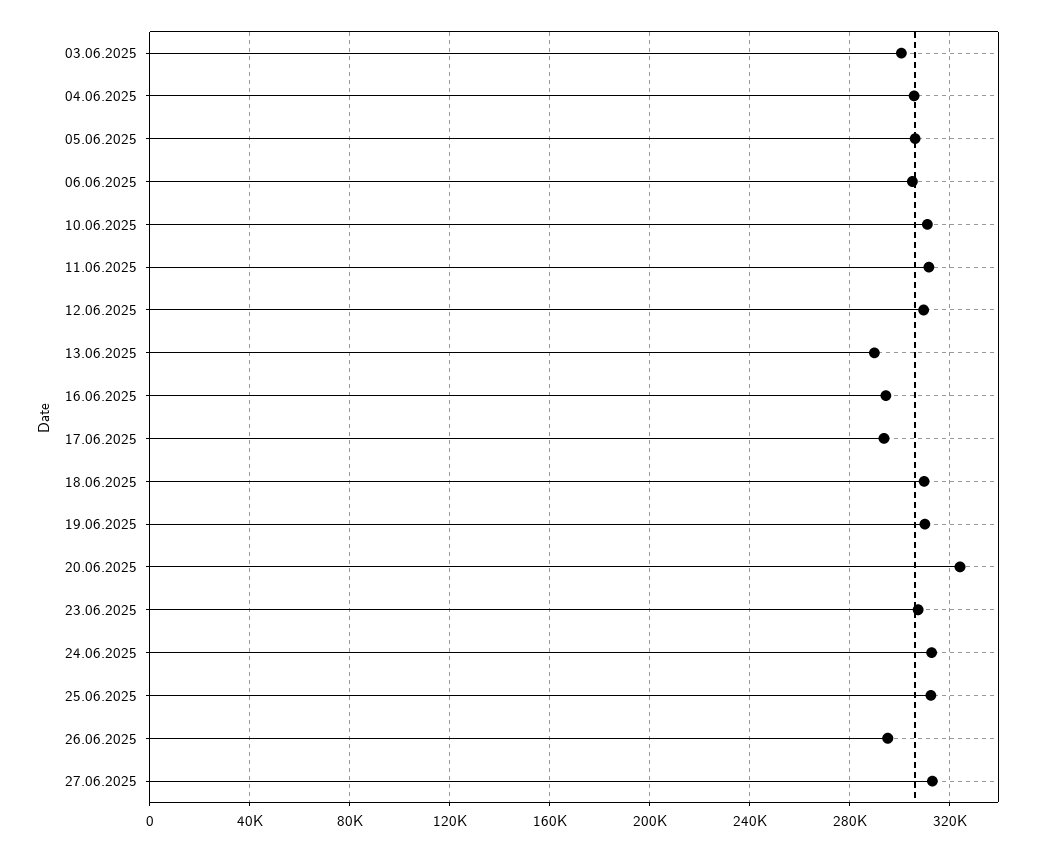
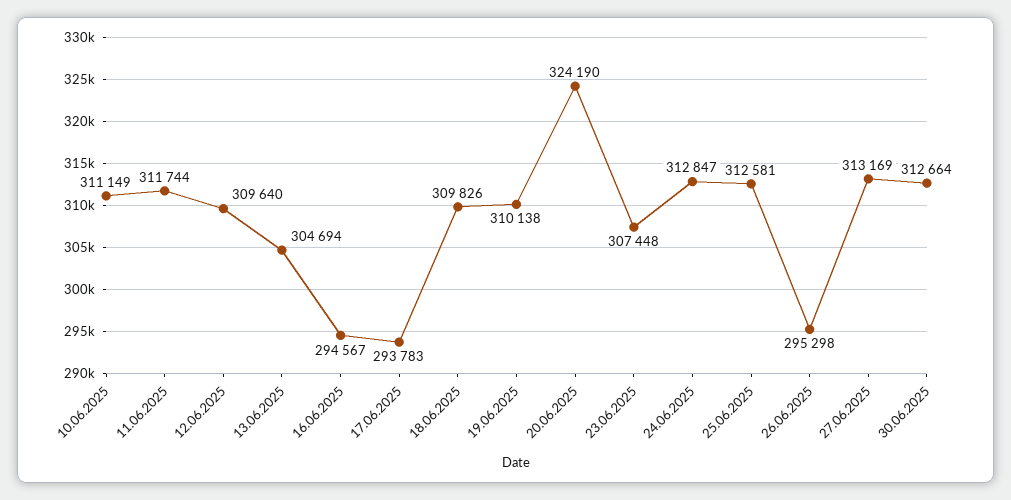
03.06.2025: 300000 -> none
04.06.2025: 305000 -> none
05.06.2025: 305000 -> none
06.06.2025: 305000 -> none
13.06.2025: 290000 -> 304694
30.06.2025: none -> 312664

